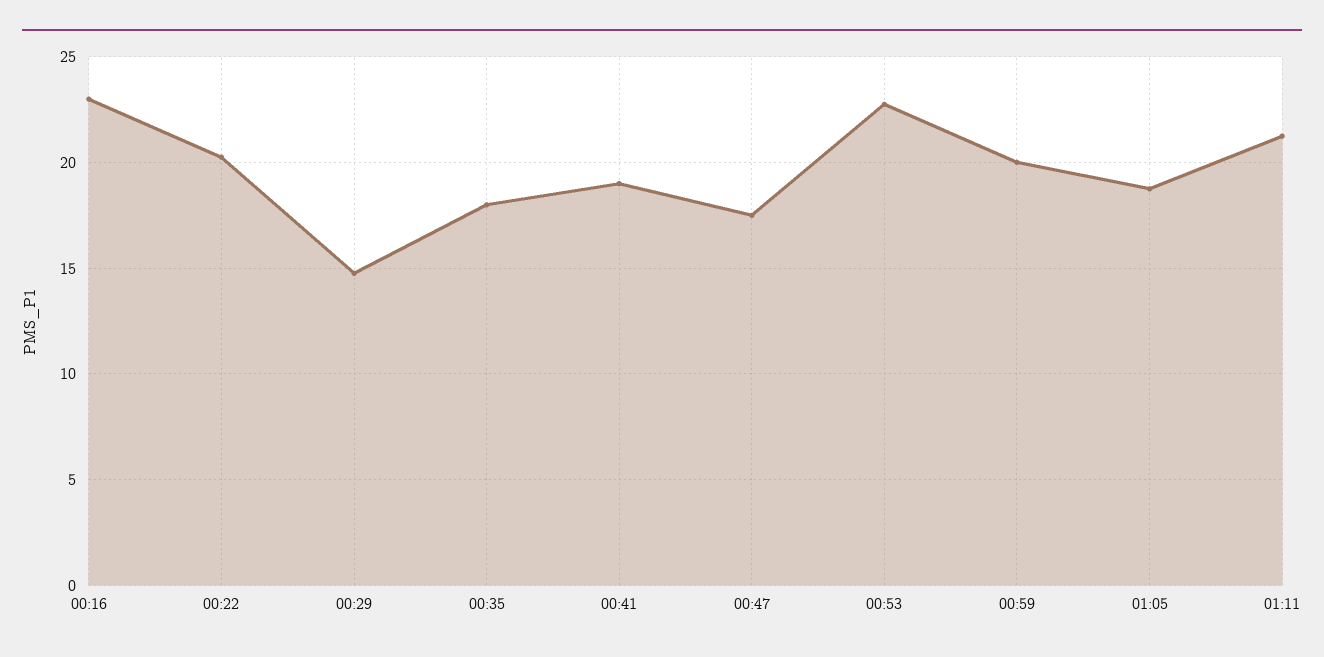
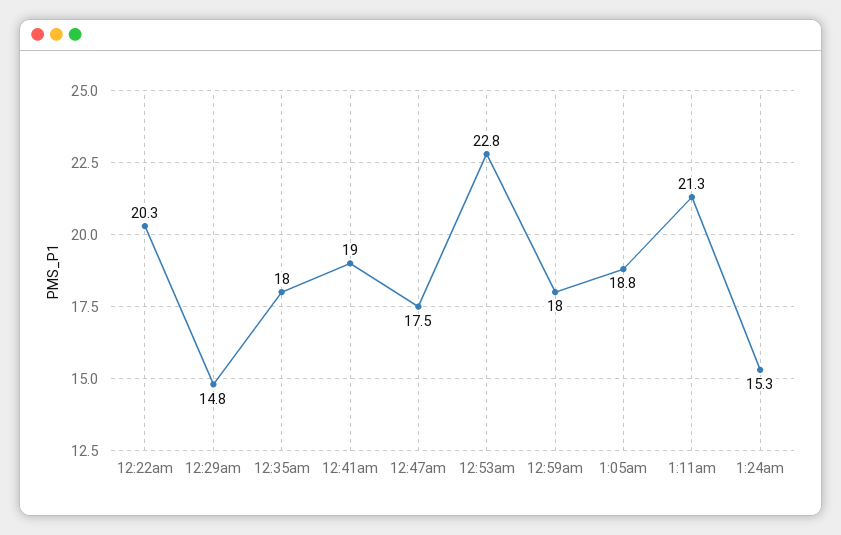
00:16: 23 -> none
00:59: 20 -> 18
1:24am: none -> 15.3

